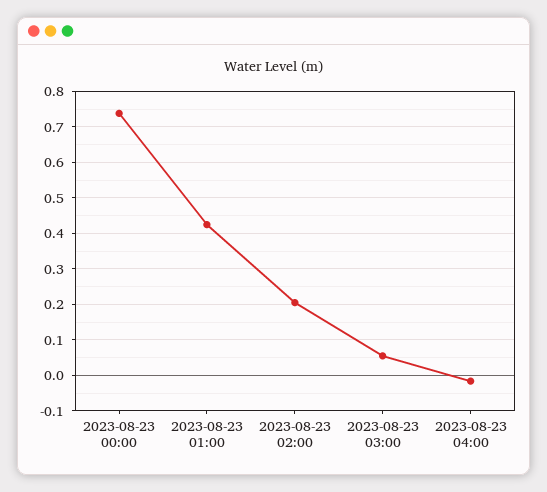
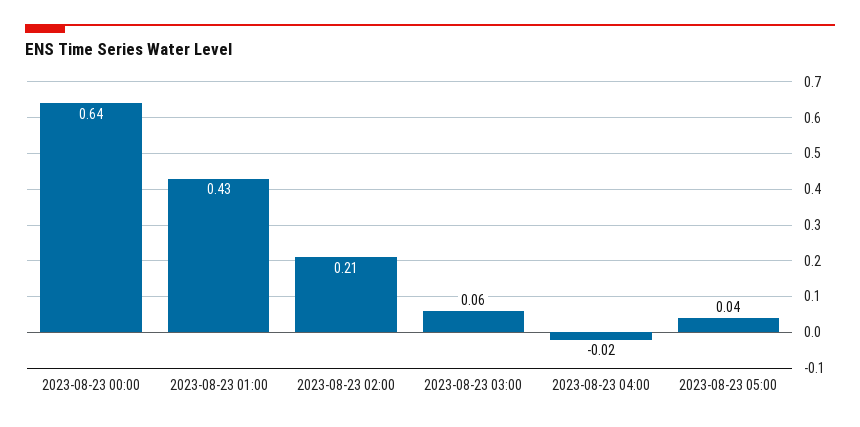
2023-08-23 00:00: 0.74 -> 0.64
2023-08-23 05:00: none -> 0.04

